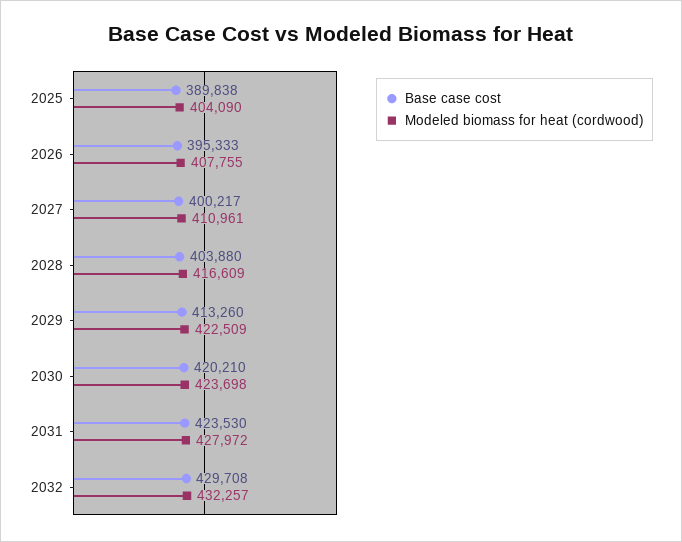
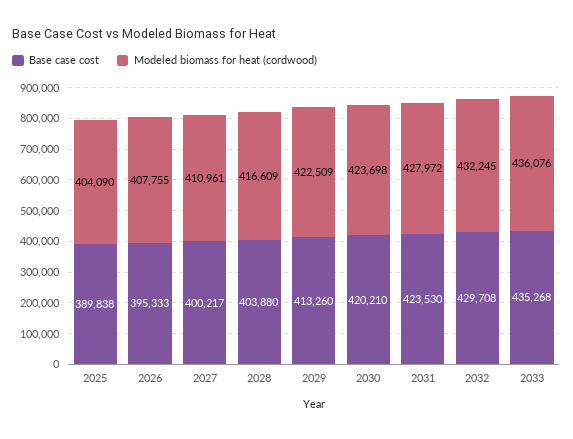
Modeled biomass for heat (cordwood), 2032: 432257 -> 432245
Base case cost, 2033: none -> 435268
Modeled biomass for heat (cordwood), 2033: none -> 436076

